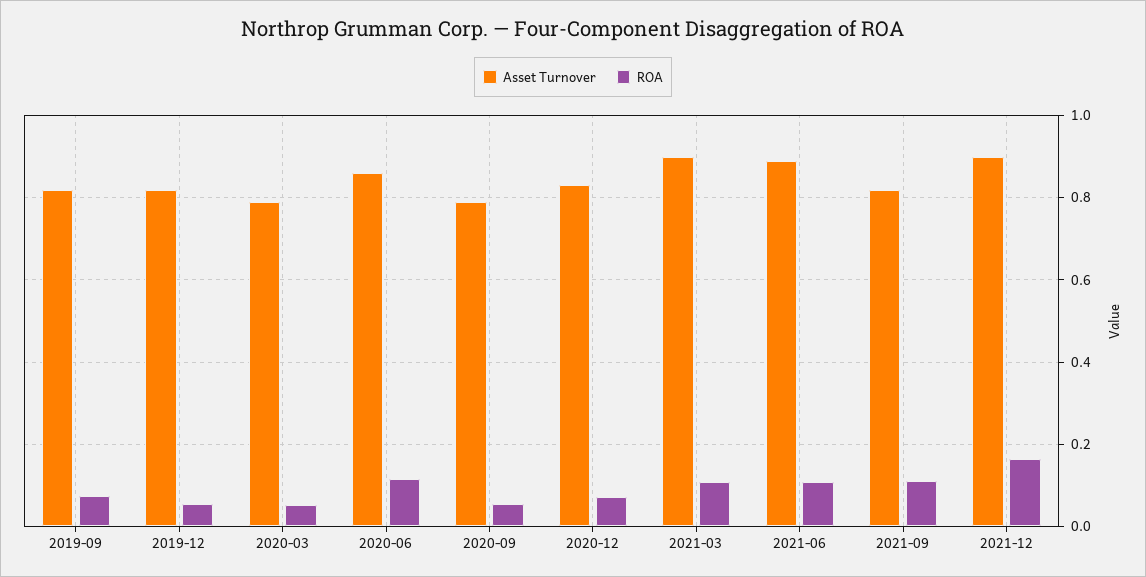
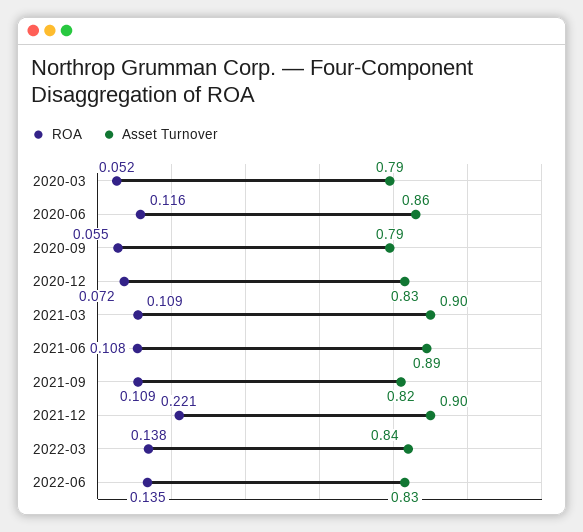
Asset Turnover, 2019-09: 0.82 -> none
ROA, 2019-09: 0.08 -> none
Asset Turnover, 2019-12: 0.82 -> none
ROA, 2019-12: 0.06 -> none
ROA, 2021-12: 0.16 -> 0.221
ROA, 2022-03: none -> 0.138
Asset Turnover, 2022-03: none -> 0.84
ROA, 2022-06: none -> 0.135
Asset Turnover, 2022-06: none -> 0.83

